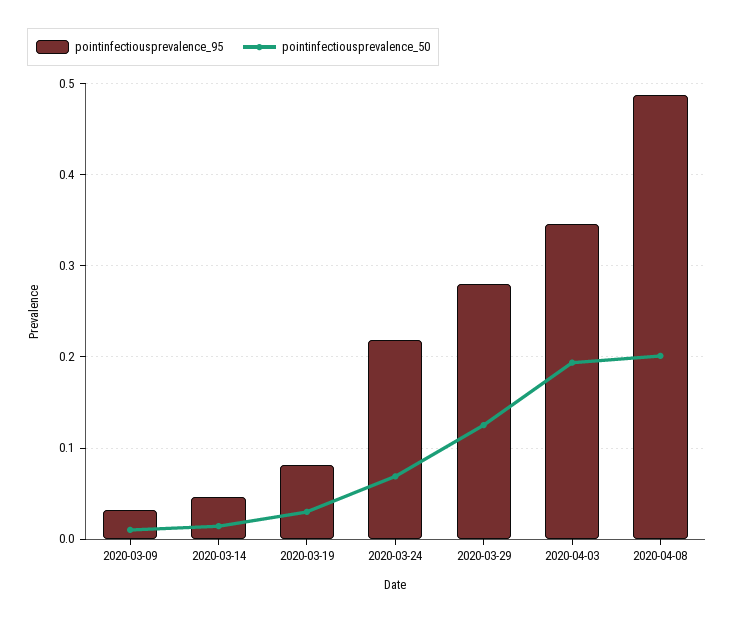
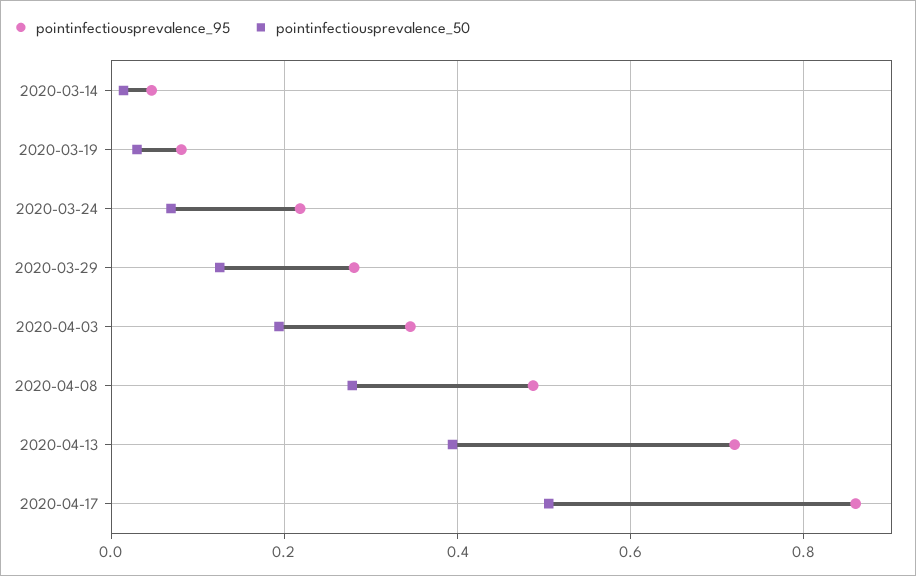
pointinfectiousprevalence_95, 2020-03-09: 0.03 -> none
pointinfectiousprevalence_50, 2020-03-09: 0.01 -> none
pointinfectiousprevalence_50, 2020-04-08: 0.2 -> 0.28
pointinfectiousprevalence_95, 2020-04-13: none -> 0.72
pointinfectiousprevalence_50, 2020-04-13: none -> 0.4
pointinfectiousprevalence_95, 2020-04-17: none -> 0.86
pointinfectiousprevalence_50, 2020-04-17: none -> 0.5

